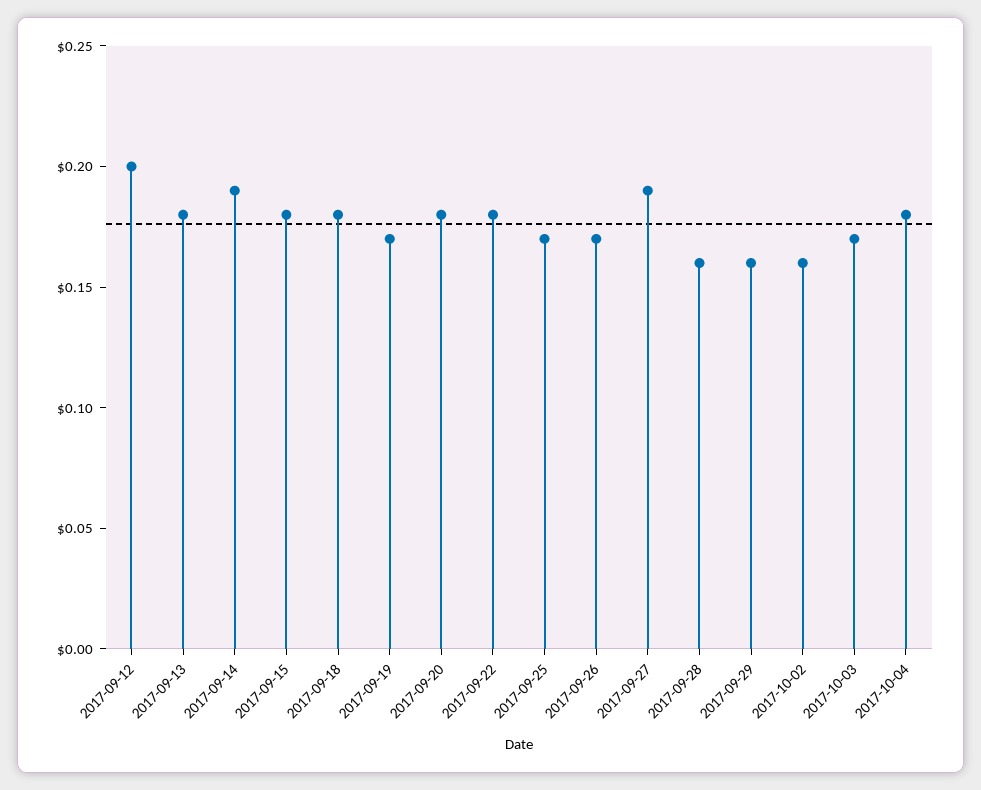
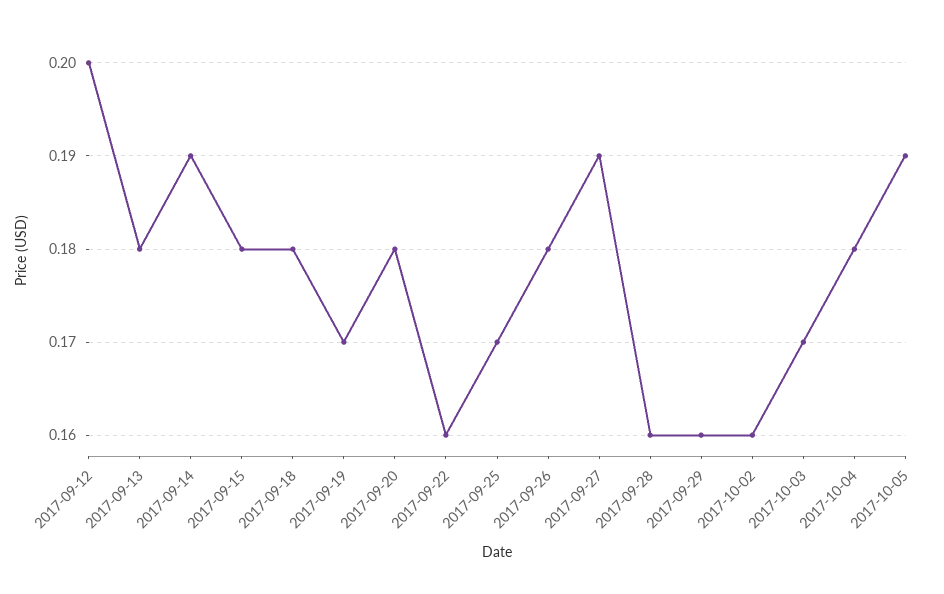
2017-09-22: 0.18 -> 0.16
2017-09-26: 0.17 -> 0.18
2017-10-05: none -> 0.19

